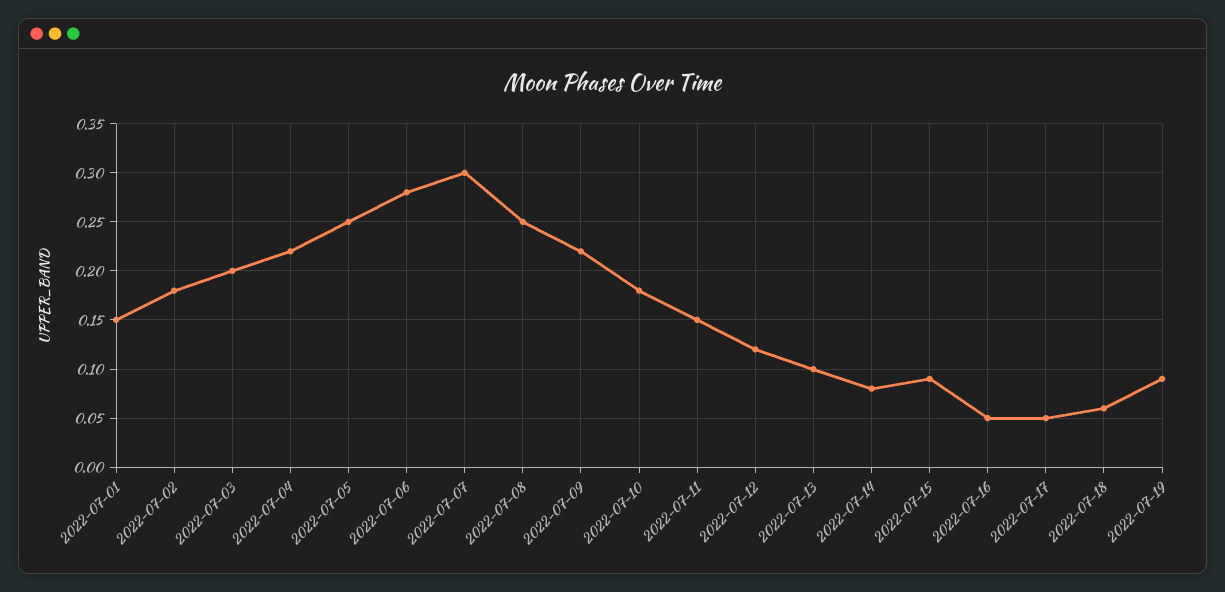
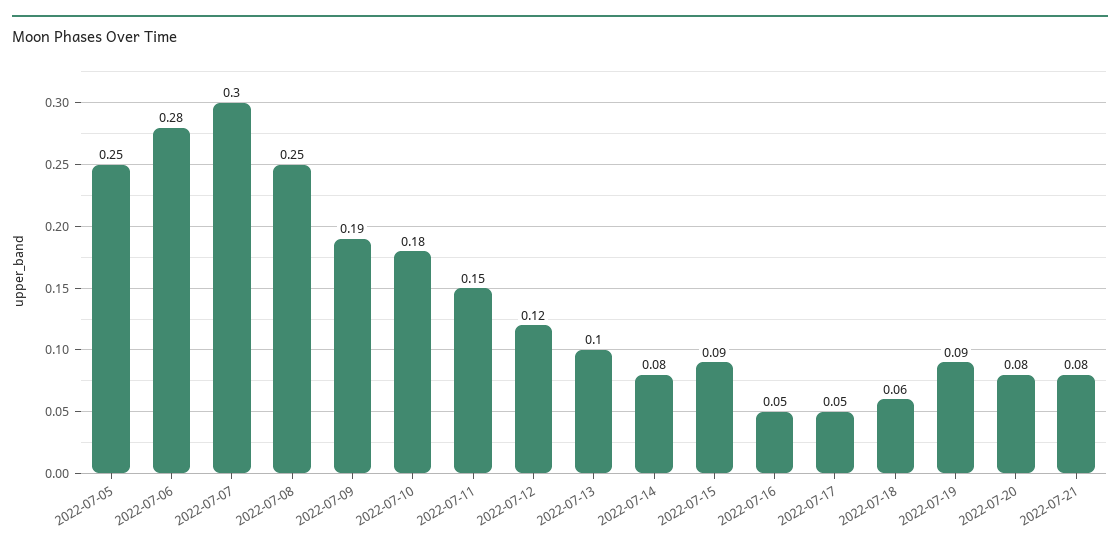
2022-07-01: 0.15 -> none
2022-07-02: 0.18 -> none
2022-07-03: 0.2 -> none
2022-07-04: 0.22 -> none
2022-07-09: 0.22 -> 0.19
2022-07-20: none -> 0.08
2022-07-21: none -> 0.08

